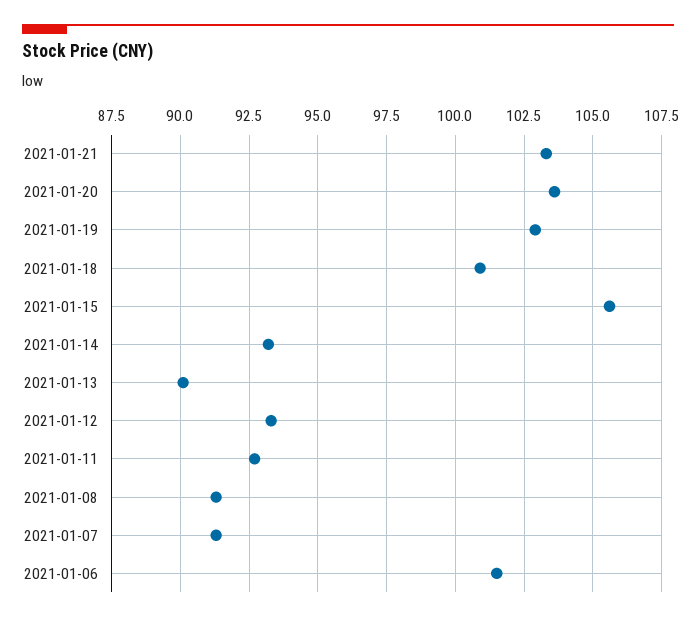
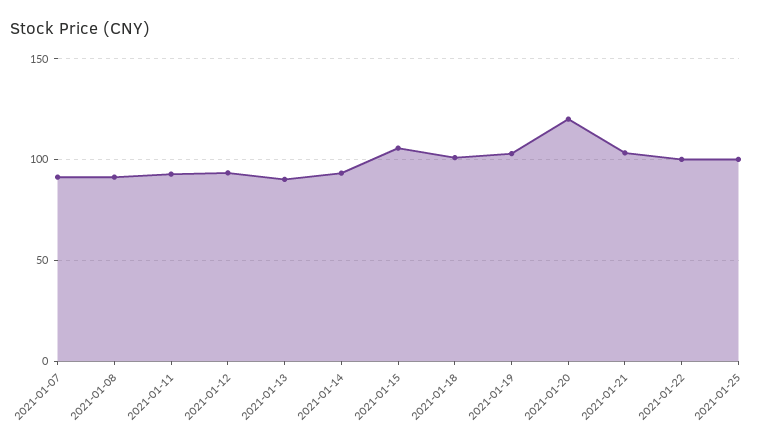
2021-01-20: 103.5 -> 120
2021-01-06: 101.5 -> none
2021-01-22: none -> 100
2021-01-25: none -> 100

